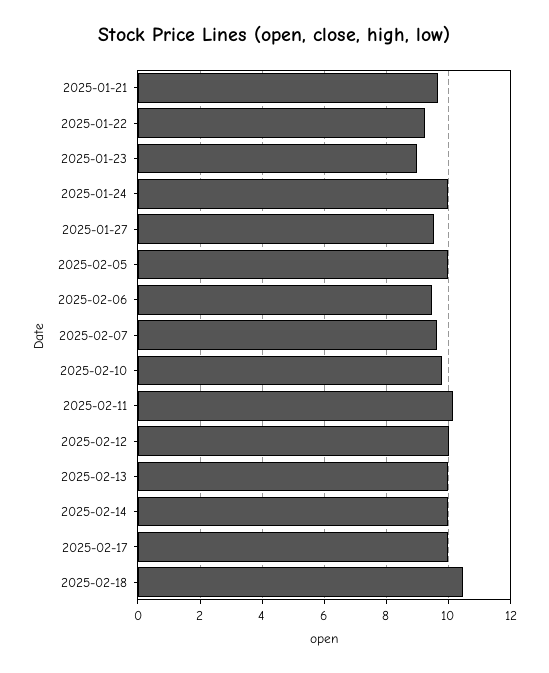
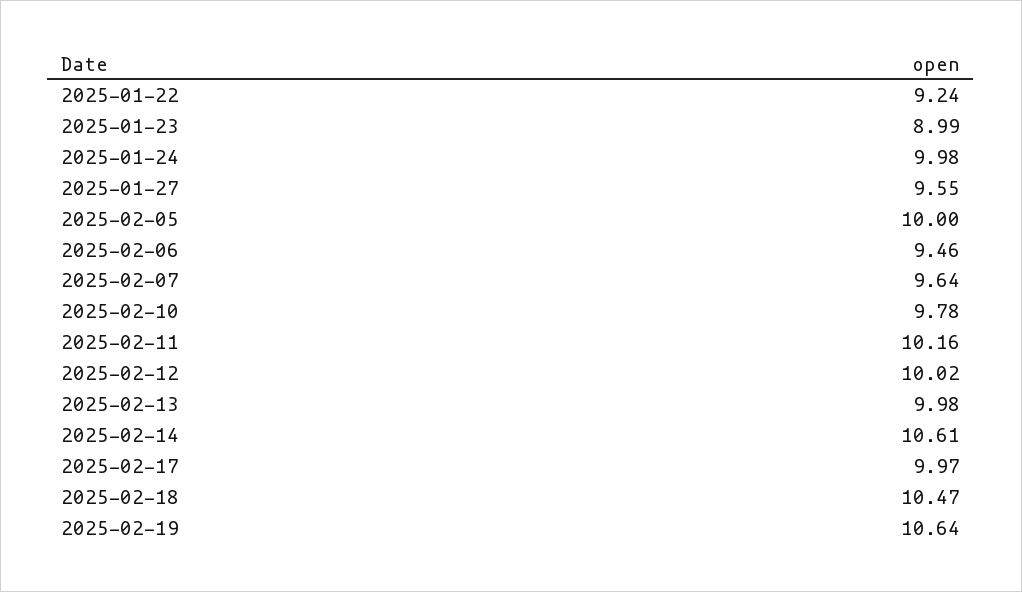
2025-01-21: 9.6 -> none
2025-02-14: 10 -> 10.61
2025-02-19: none -> 10.64

